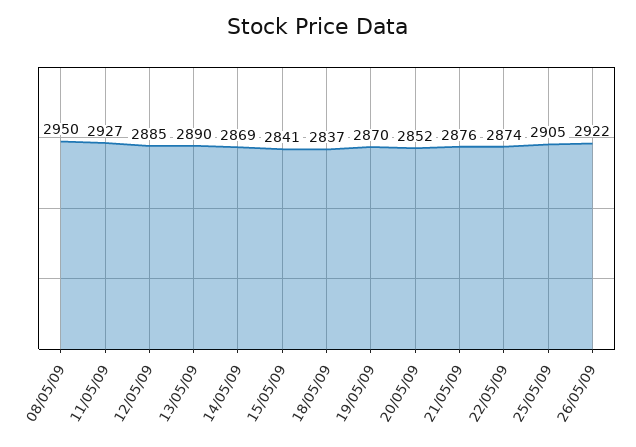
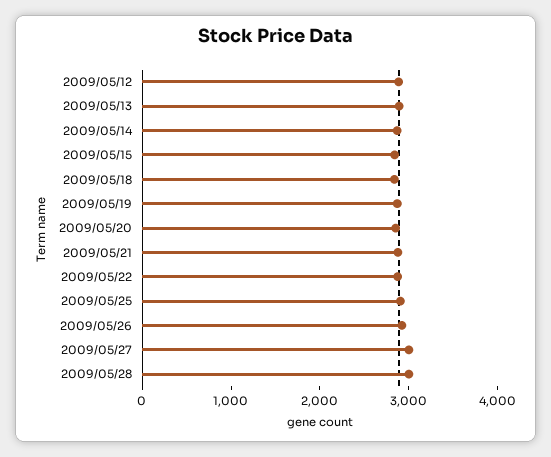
08/05/09: 2950 -> none
11/05/09: 2927 -> none
2009/05/27: none -> 3000
2009/05/28: none -> 3000

